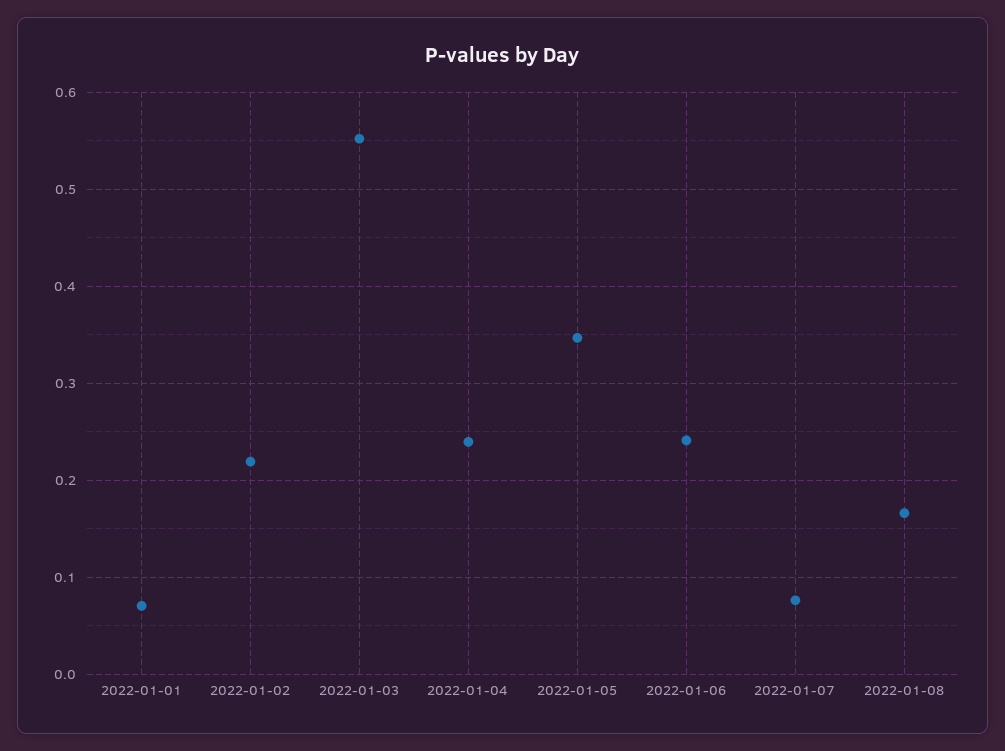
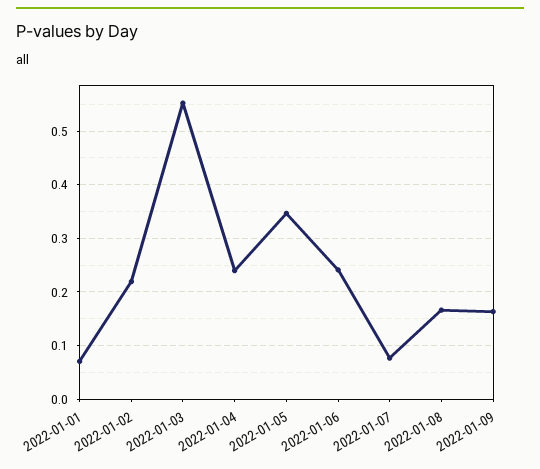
2022-01-09: none -> 0.16

